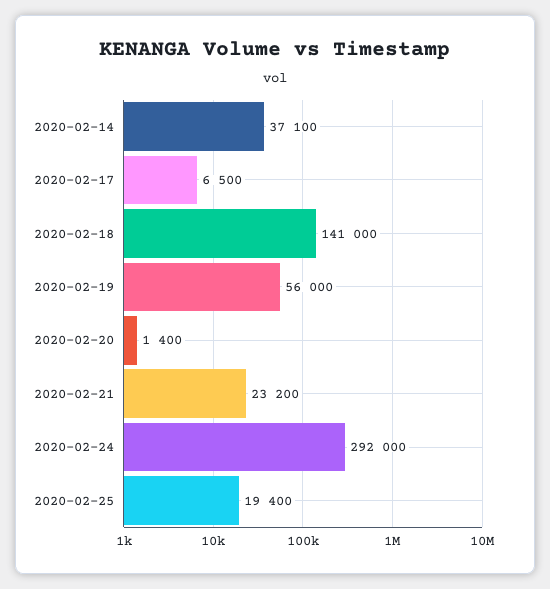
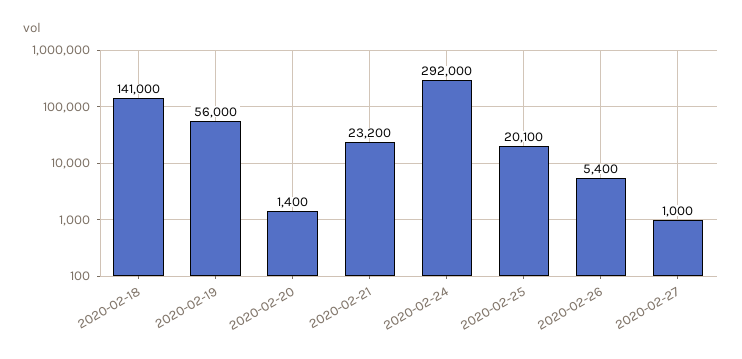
2020-02-14: 37100 -> none
2020-02-17: 6500 -> none
2020-02-25: 19400 -> 20100
2020-02-26: none -> 5400
2020-02-27: none -> 1000

